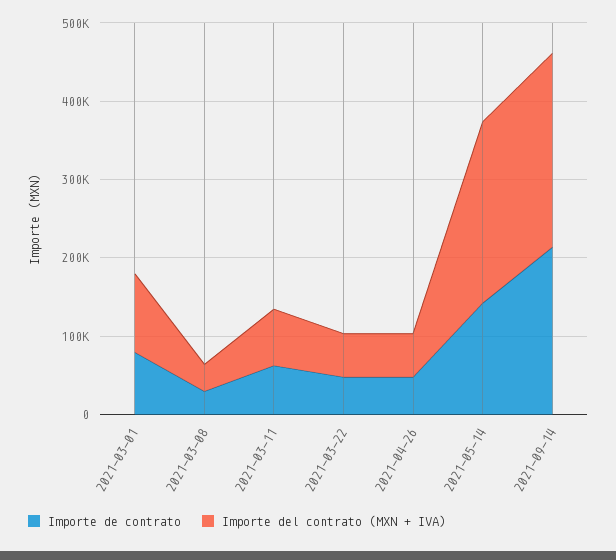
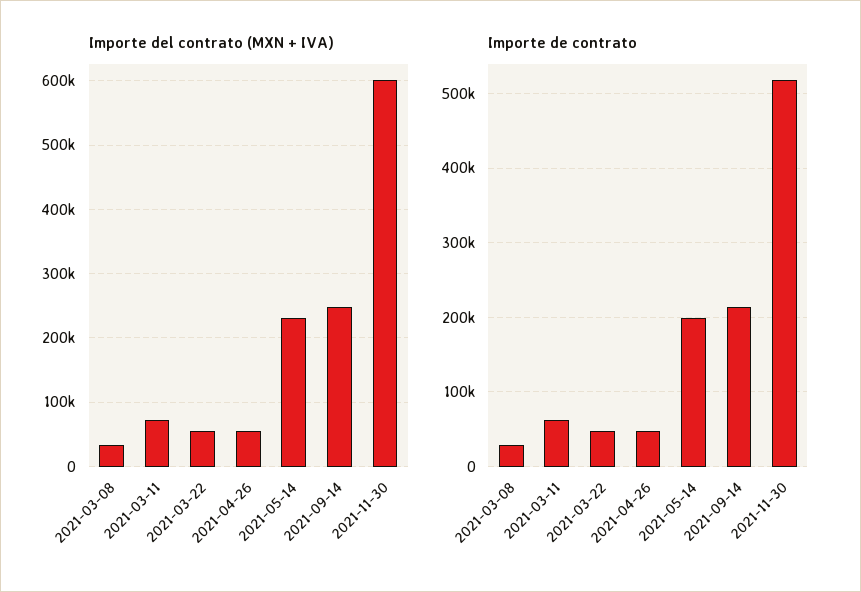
Importe de contrato, 2021-03-01: 80000 -> none
Importe del contrato (MXN + IVA), 2021-03-01: 100000 -> none
Importe de contrato, 2021-05-14: 140000 -> 200000
Importe del contrato (MXN + IVA), 2021-11-30: none -> 600000
Importe de contrato, 2021-11-30: none -> 520000

